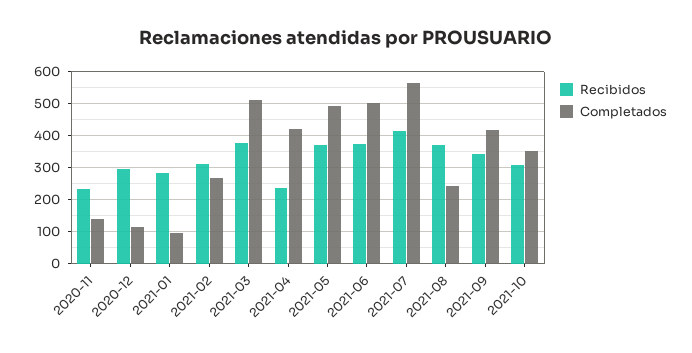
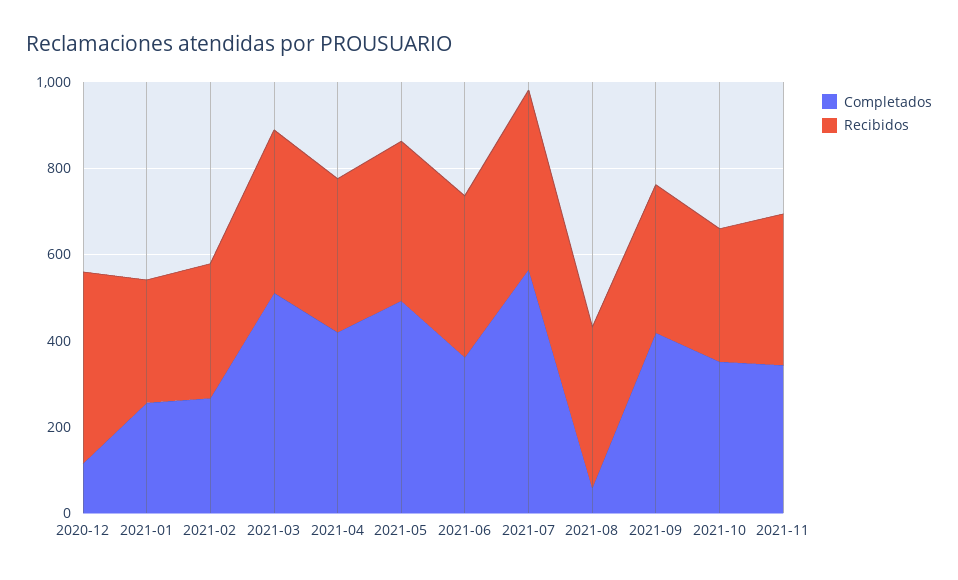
Recibidos, 2020-11: 240 -> none
Completados, 2020-11: 140 -> none
Recibidos, 2020-12: 300 -> 450
Completados, 2021-01: 100 -> 250
Recibidos, 2021-04: 240 -> 350
Completados, 2021-06: 500 -> 350
Completados, 2021-08: 240 -> 50
Completados, 2021-11: none -> 350
Recibidos, 2021-11: none -> 350

